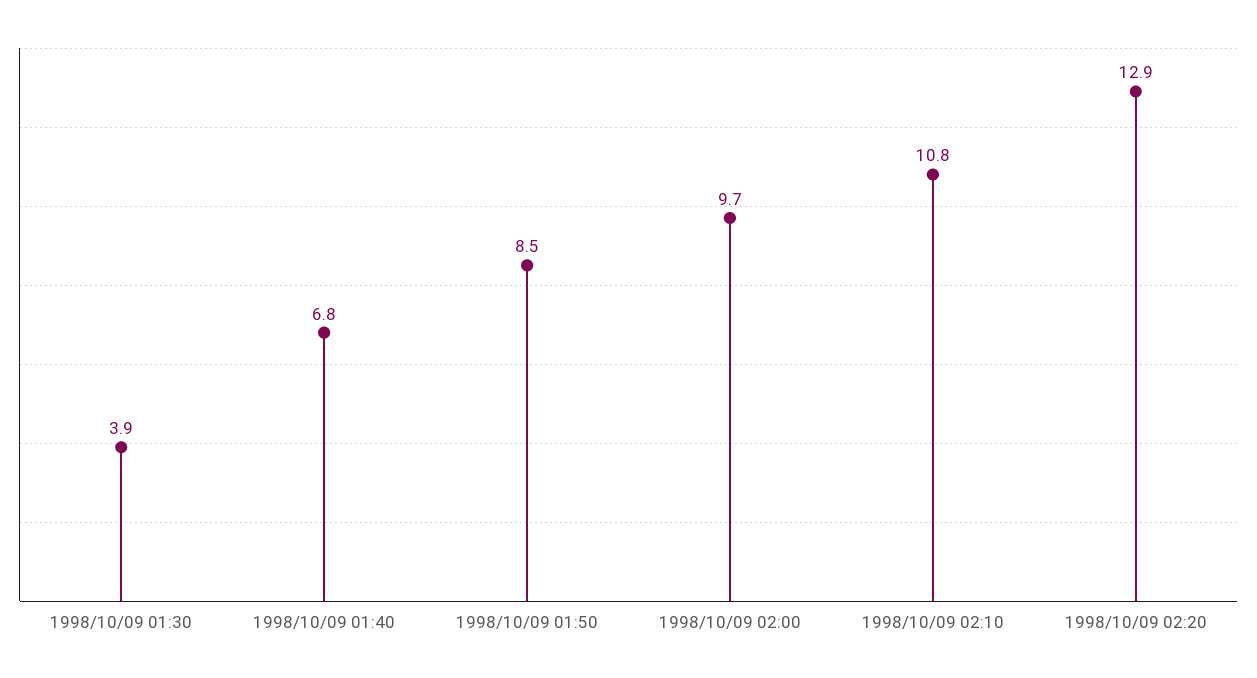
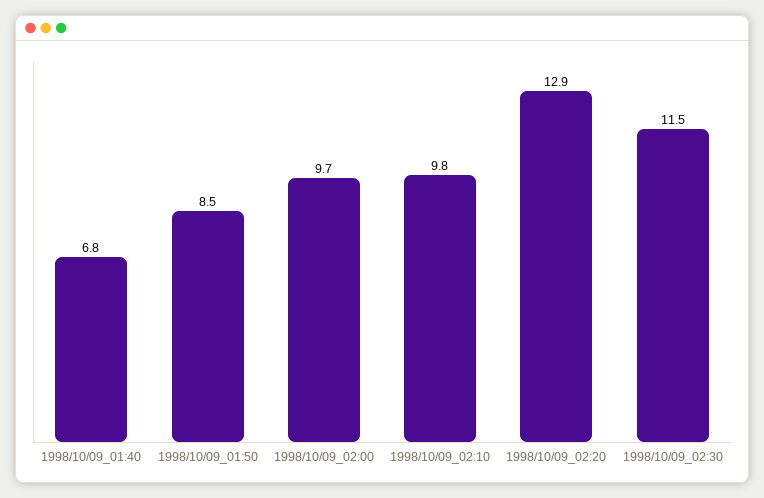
1998/10/09 01:30: 3.9 -> none
1998/10/09 02:10: 10.8 -> 9.8
1998/10/09_02:30: none -> 11.5

